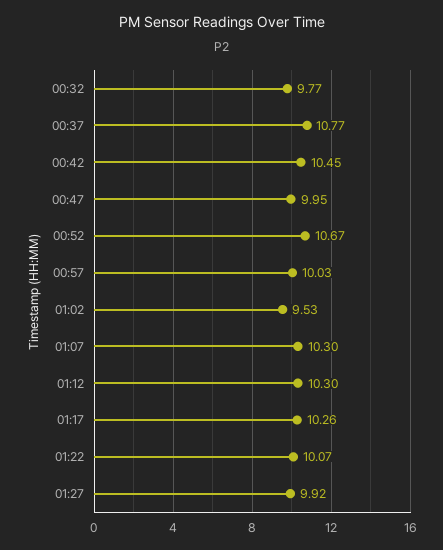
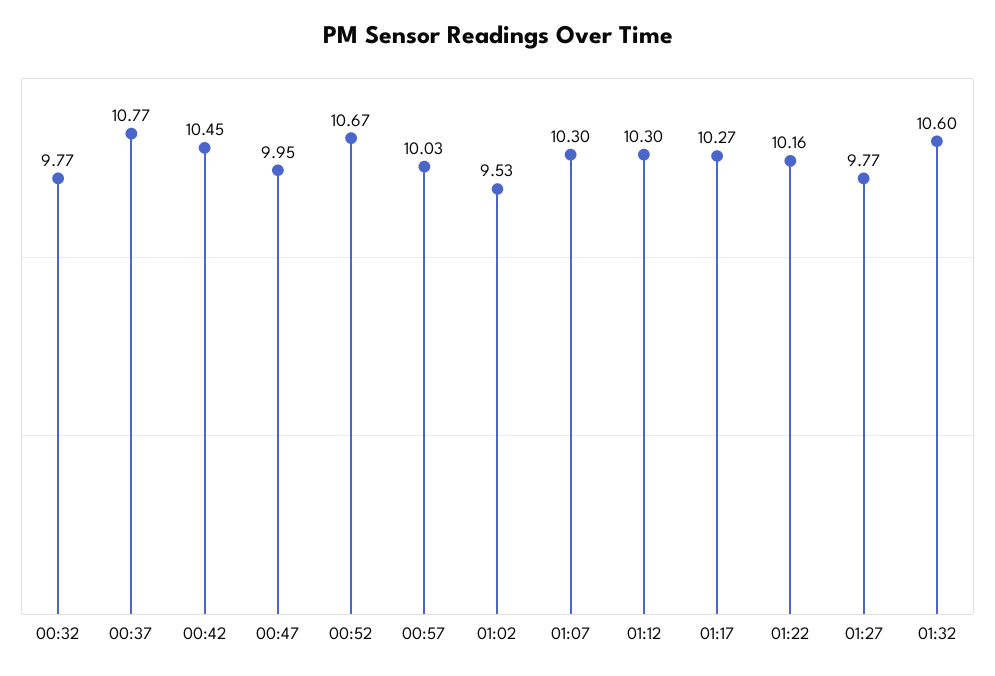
01:17: 10.26 -> 10.27
01:22: 10.07 -> 10.16
01:27: 9.92 -> 9.77
01:32: none -> 10.6

